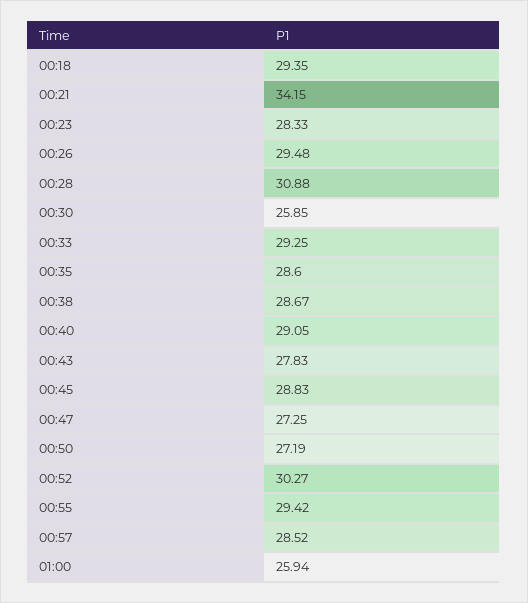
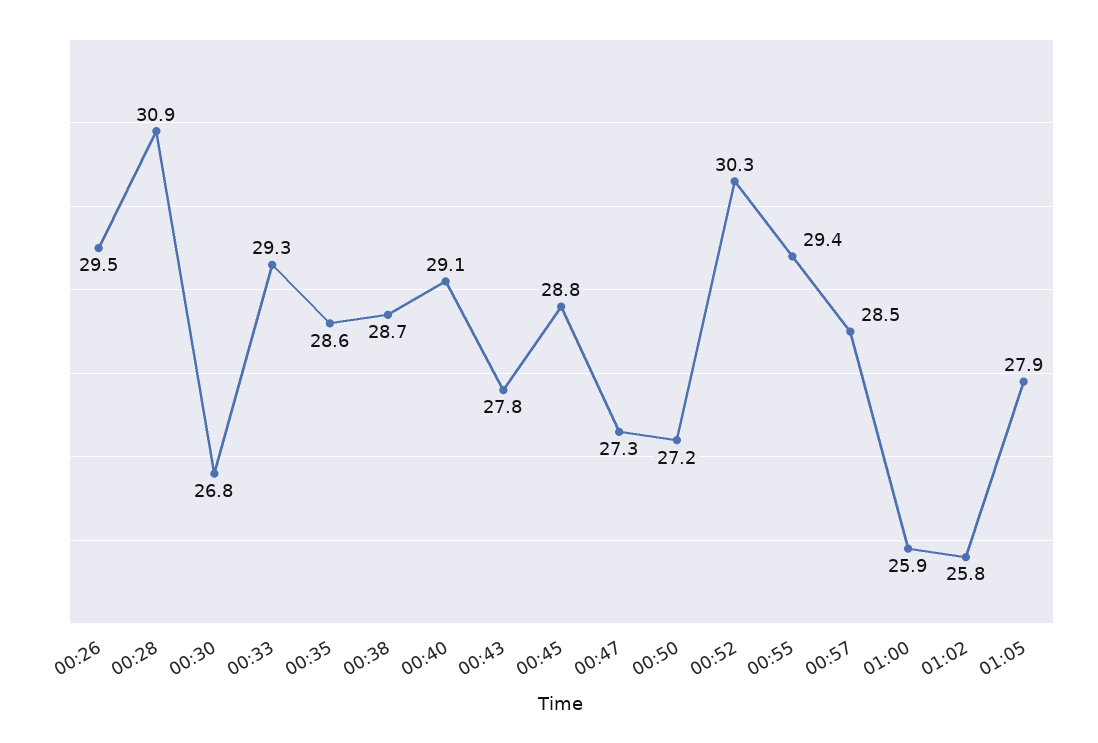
00:18: 29.35 -> none
00:21: 34.15 -> none
00:23: 28.33 -> none
00:30: 25.85 -> 26.8
01:02: none -> 25.8
01:05: none -> 27.9

